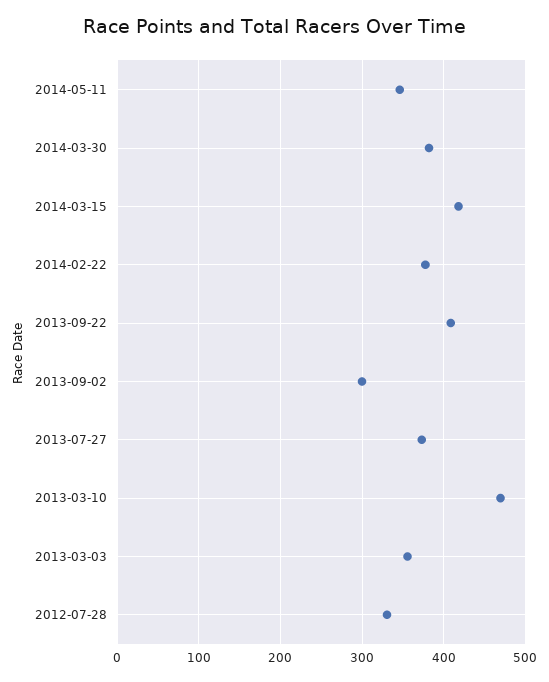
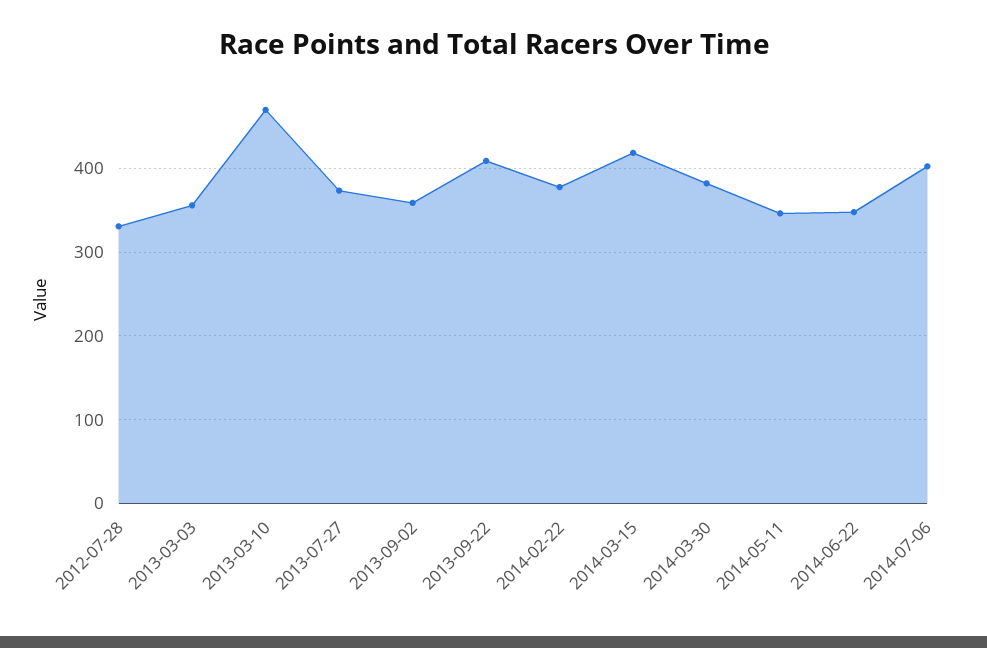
2013-09-02: 300 -> 360
2014-06-22: none -> 350
2014-07-06: none -> 400

